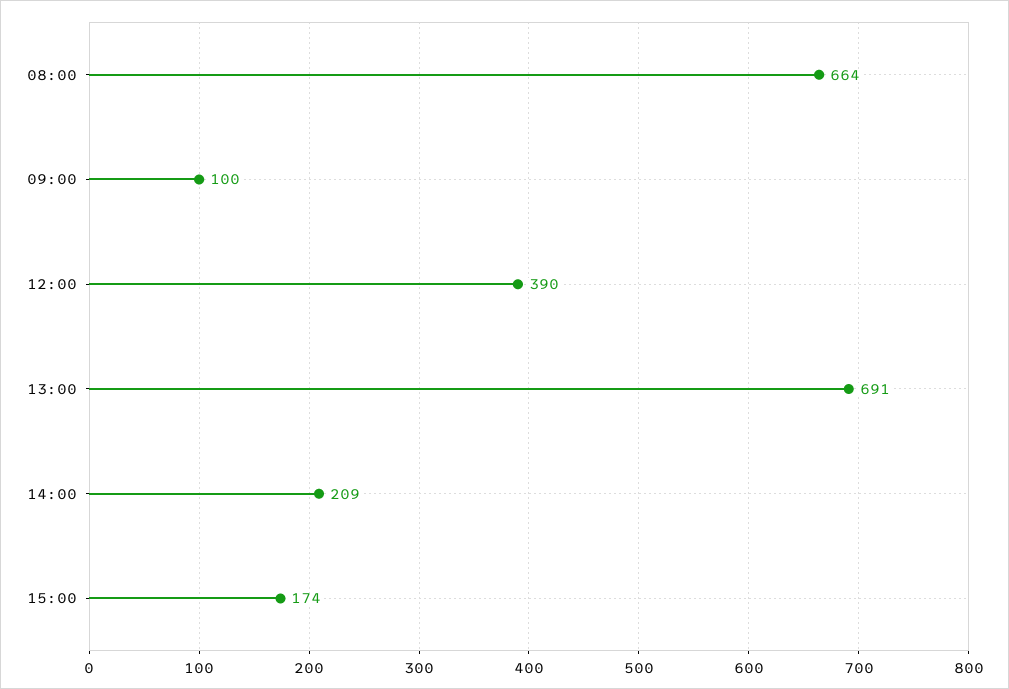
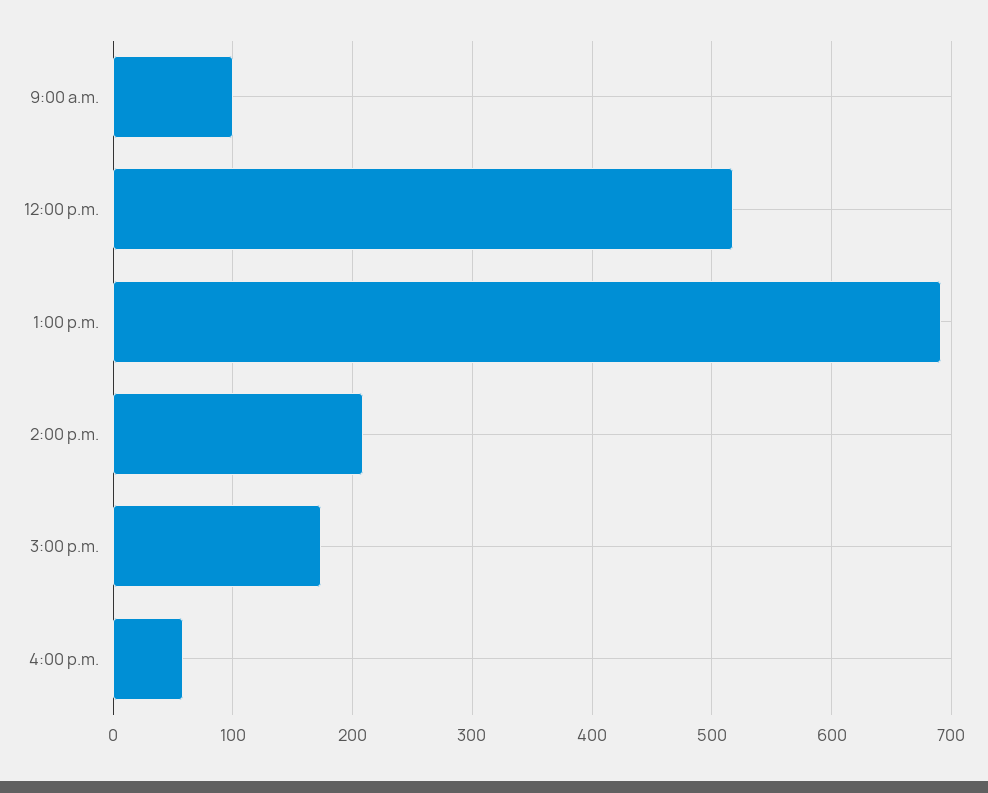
08:00: 664 -> none
12:00: 390 -> 520
4:00 p.m.: none -> 60

